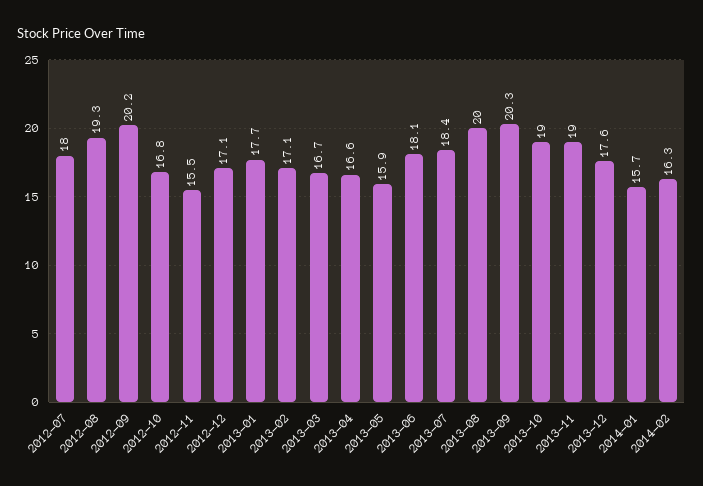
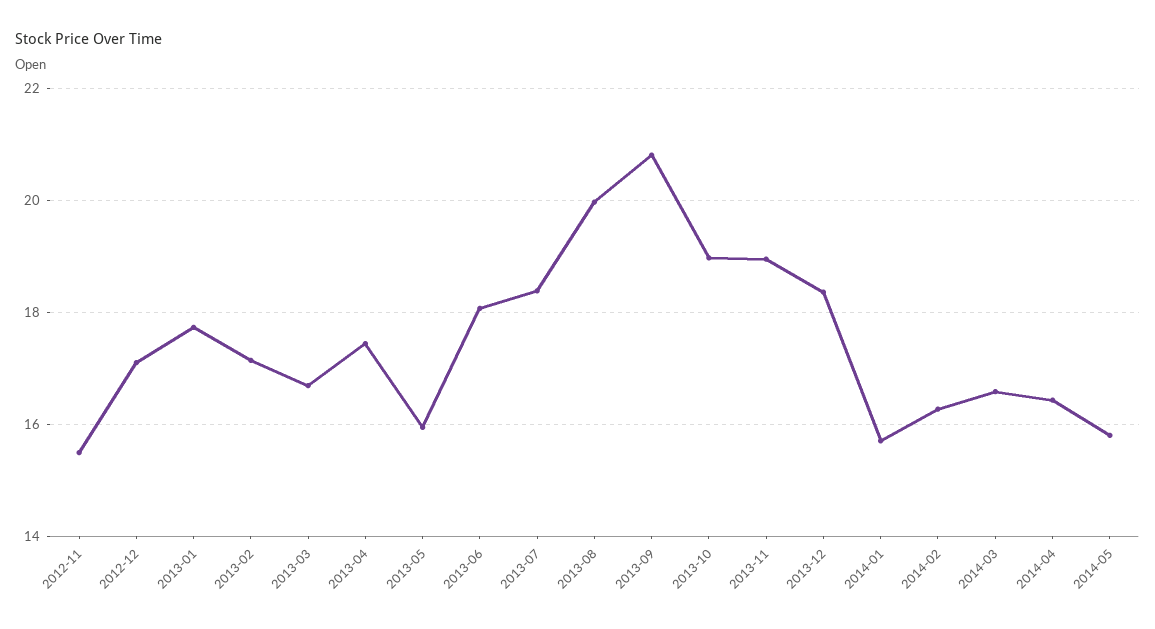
2012-07: 18 -> none
2012-08: 19.3 -> none
2012-09: 20.2 -> none
2012-10: 16.8 -> none
2013-04: 16.6 -> 17.4
2013-09: 20.3 -> 20.8
2013-12: 17.6 -> 18.4
2014-03: none -> 16.6
2014-04: none -> 16.4
2014-05: none -> 15.8

